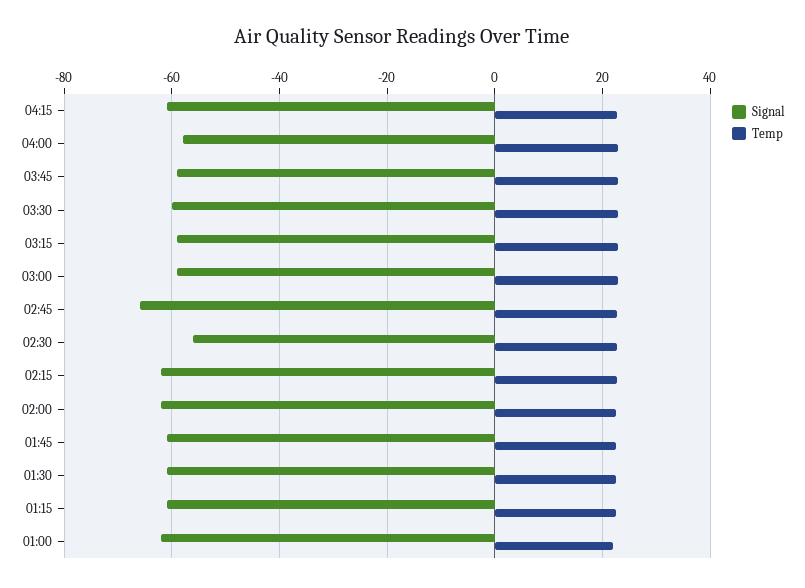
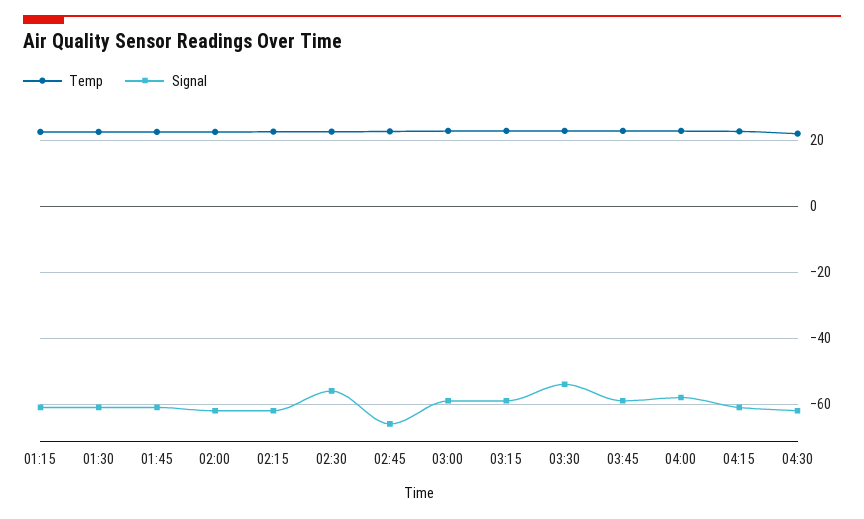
Signal, 03:30: -60 -> -54
Signal, 01:00: -62 -> none
Temp, 01:00: 22 -> none
Temp, 04:30: none -> 22
Signal, 04:30: none -> -62

